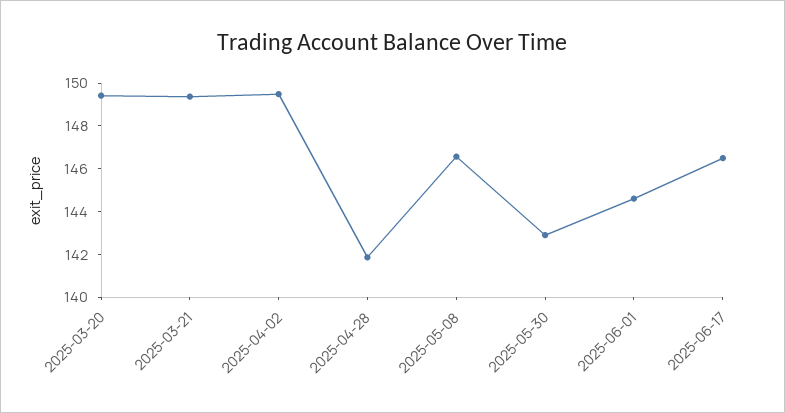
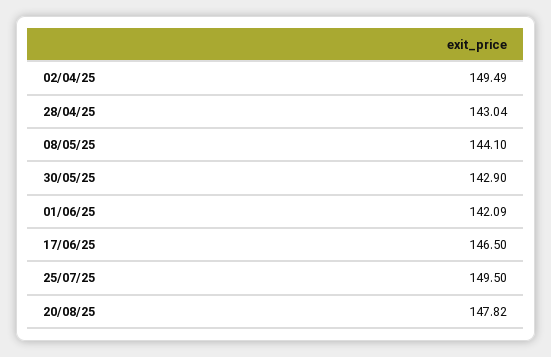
2025-03-20: 149.5 -> none
2025-03-21: 149.5 -> none
2025-04-28: 142 -> 143.04
2025-05-08: 146.5 -> 144.1
2025-06-01: 144.5 -> 142.09
25/07/25: none -> 149.5
20/08/25: none -> 147.82

